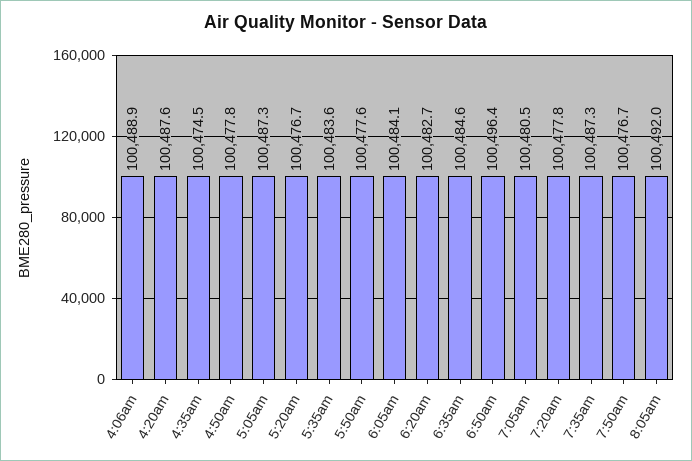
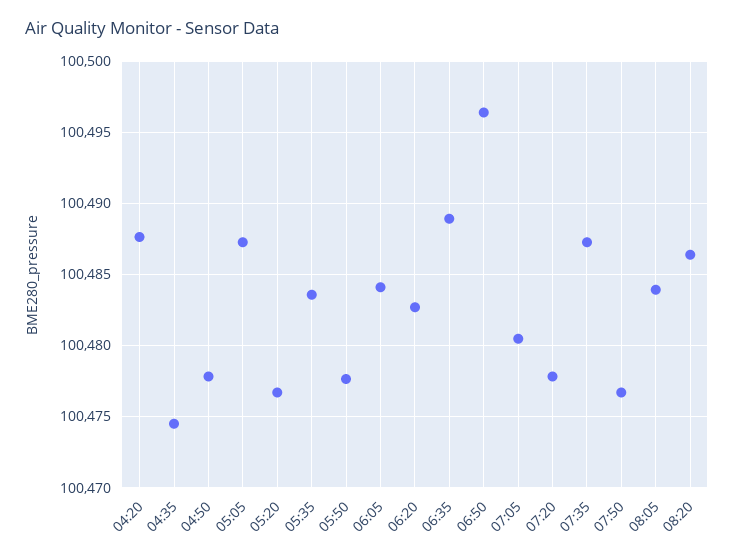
4:06am: 100488.9 -> none
6:35am: 100484.6 -> 100489
8:05am: 100492 -> 100484
08:20: none -> 100486.5

